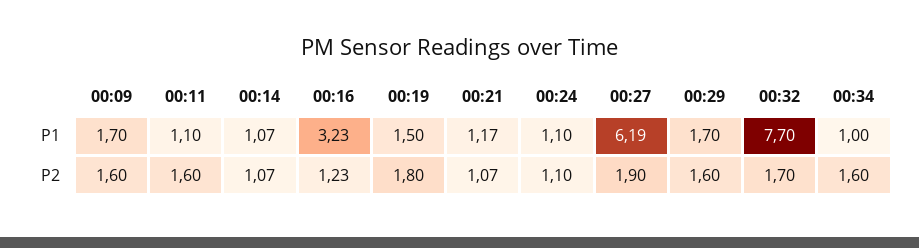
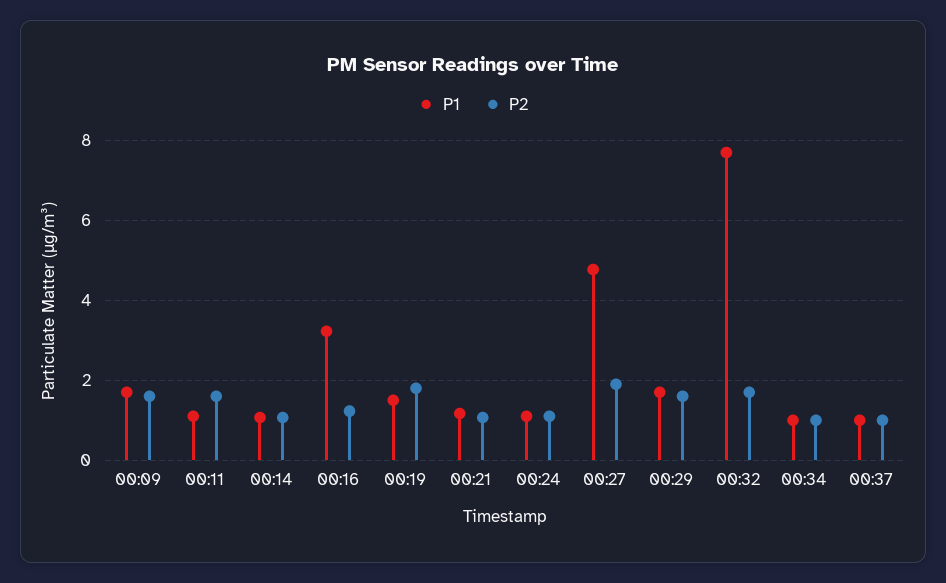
P1, 00:27: 6.19 -> 4.8
P2, 00:34: 1.6 -> 1
P1, 00:37: none -> 1
P2, 00:37: none -> 1

